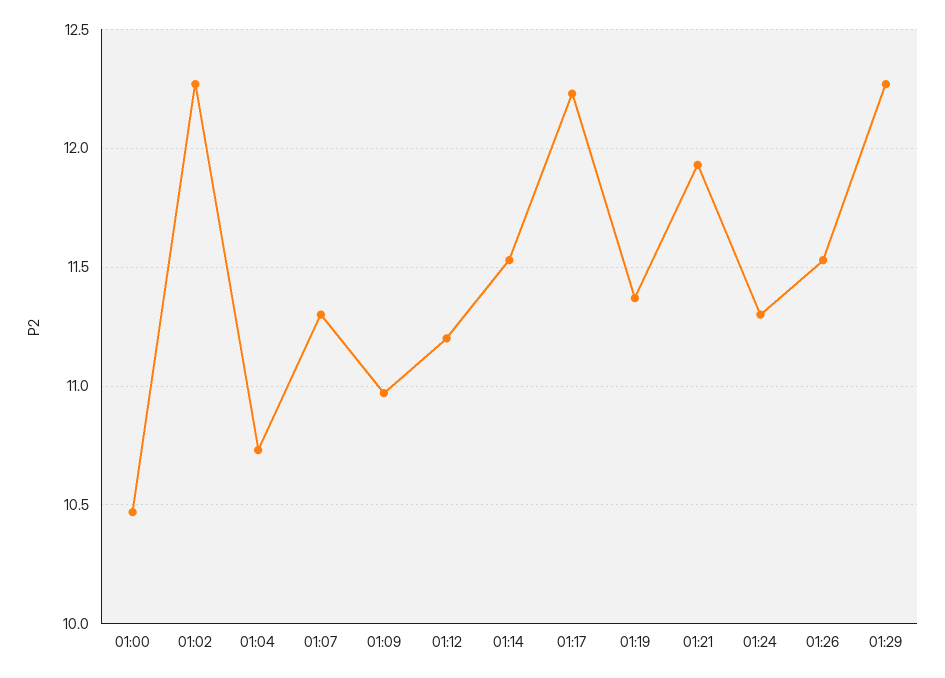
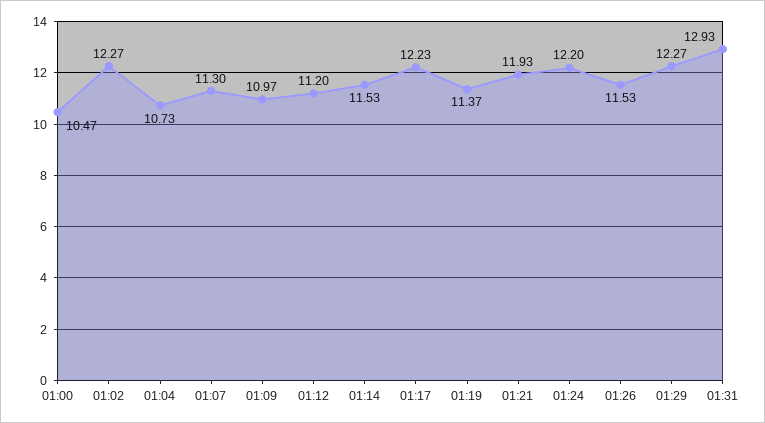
01:24: 11.3 -> 12.2
01:31: none -> 12.93

